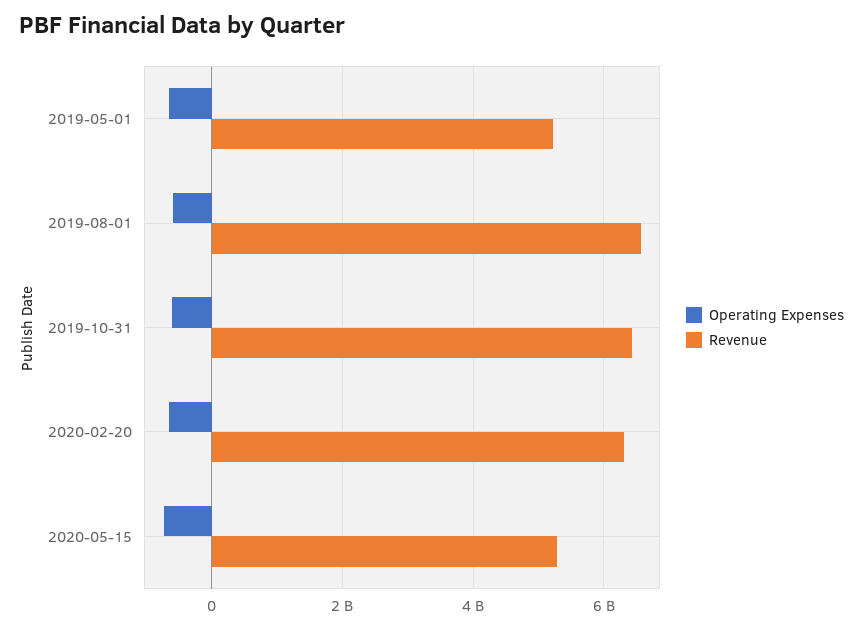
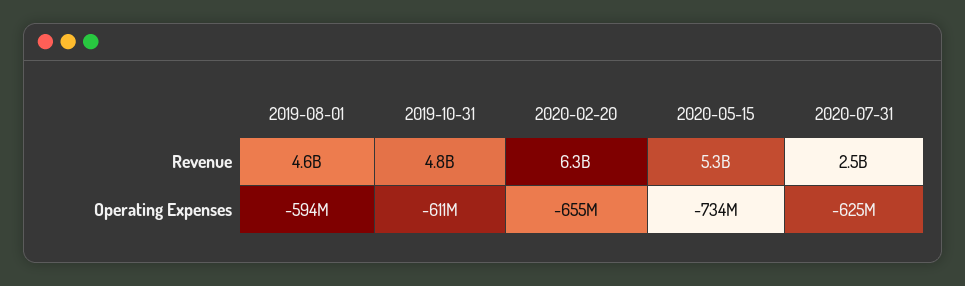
Operating Expenses, 2019-05-01: -600000000 -> none
Revenue, 2019-05-01: 5200000000 -> none
Revenue, 2019-08-01: 6600000000 -> 4600000000
Revenue, 2019-10-31: 6400000000 -> 4800000000
Revenue, 2020-07-31: none -> 2500000000
Operating Expenses, 2020-07-31: none -> -625000000

